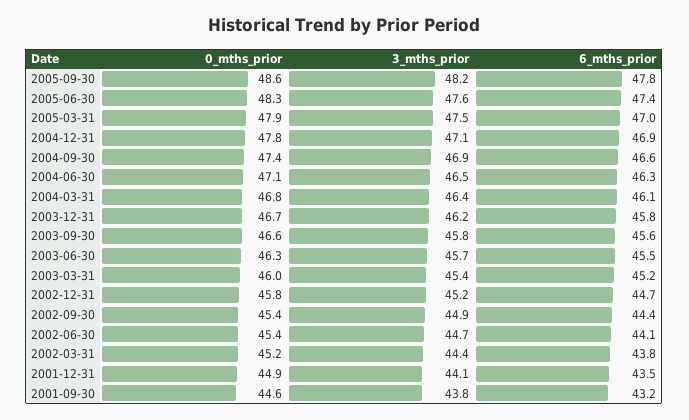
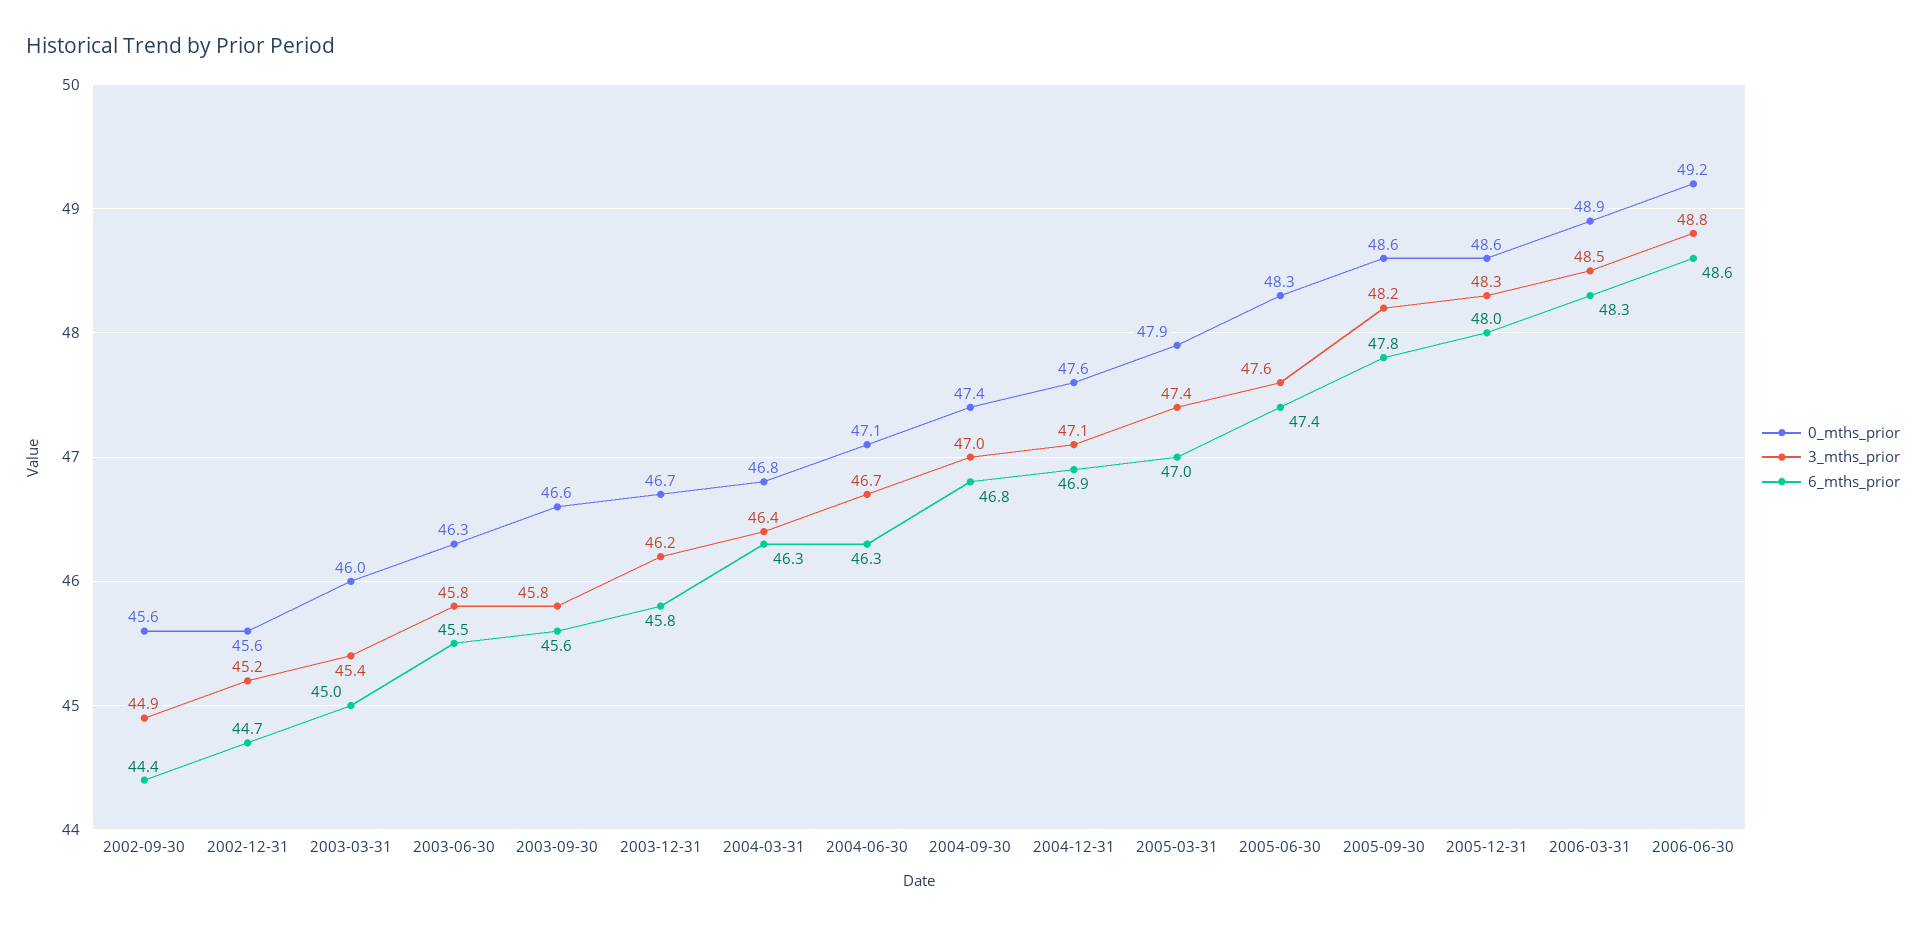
3_mths_prior, 2005-03-31: 47.5 -> 47.4
0_mths_prior, 2004-12-31: 47.8 -> 47.6
3_mths_prior, 2004-09-30: 46.9 -> 47
6_mths_prior, 2004-09-30: 46.6 -> 46.8
3_mths_prior, 2004-06-30: 46.5 -> 46.7
6_mths_prior, 2004-03-31: 46.1 -> 46.3
3_mths_prior, 2003-06-30: 45.7 -> 45.8
6_mths_prior, 2003-03-31: 45.2 -> 45
0_mths_prior, 2002-12-31: 45.8 -> 45.6
0_mths_prior, 2002-09-30: 45.4 -> 45.6
0_mths_prior, 2002-06-30: 45.4 -> none
3_mths_prior, 2002-06-30: 44.7 -> none
6_mths_prior, 2002-06-30: 44.1 -> none
0_mths_prior, 2002-03-31: 45.2 -> none
3_mths_prior, 2002-03-31: 44.4 -> none
6_mths_prior, 2002-03-31: 43.8 -> none
0_mths_prior, 2001-12-31: 44.9 -> none
3_mths_prior, 2001-12-31: 44.1 -> none
6_mths_prior, 2001-12-31: 43.5 -> none
0_mths_prior, 2001-09-30: 44.6 -> none
3_mths_prior, 2001-09-30: 43.8 -> none
6_mths_prior, 2001-09-30: 43.2 -> none
0_mths_prior, 2005-12-31: none -> 48.6
3_mths_prior, 2005-12-31: none -> 48.3
6_mths_prior, 2005-12-31: none -> 48
0_mths_prior, 2006-03-31: none -> 48.9
3_mths_prior, 2006-03-31: none -> 48.5
6_mths_prior, 2006-03-31: none -> 48.3
0_mths_prior, 2006-06-30: none -> 49.2
3_mths_prior, 2006-06-30: none -> 48.8
6_mths_prior, 2006-06-30: none -> 48.6

